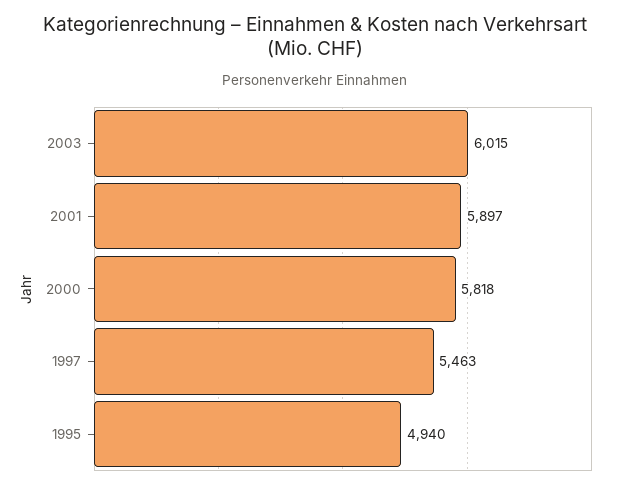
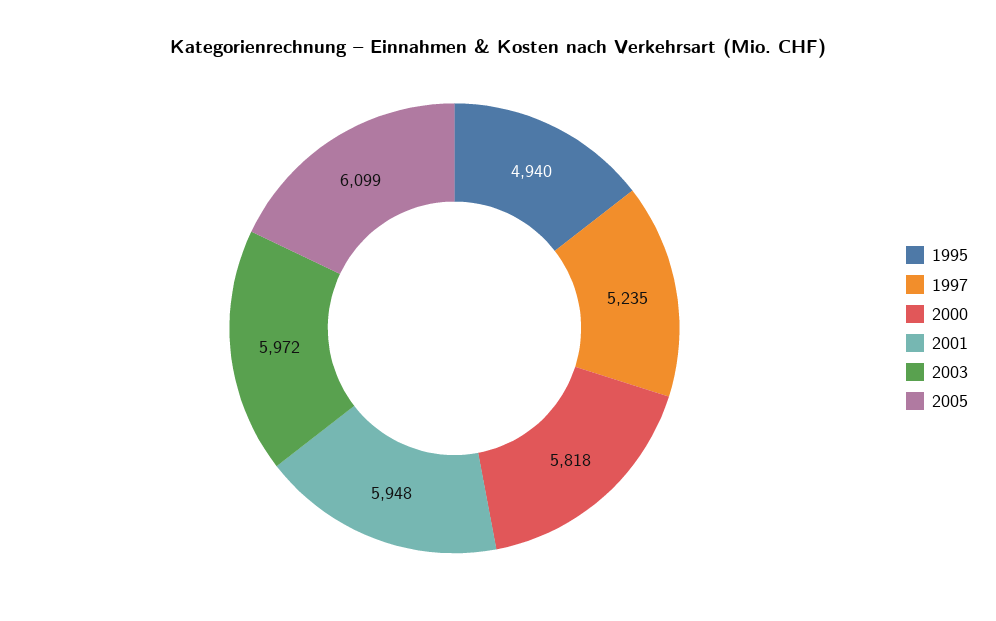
2003: 6015 -> 5972
2001: 5897 -> 5948
1997: 5463 -> 5235
2005: none -> 6099

